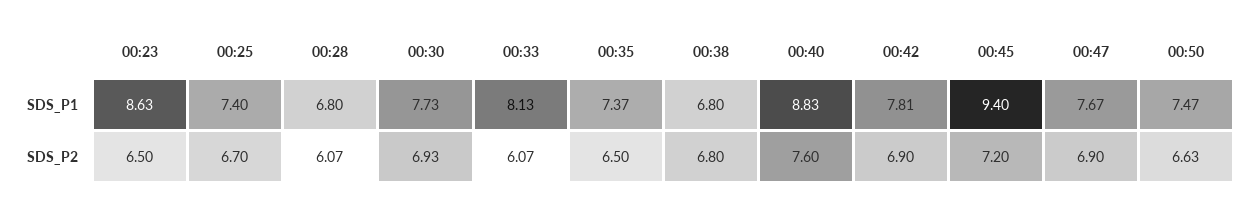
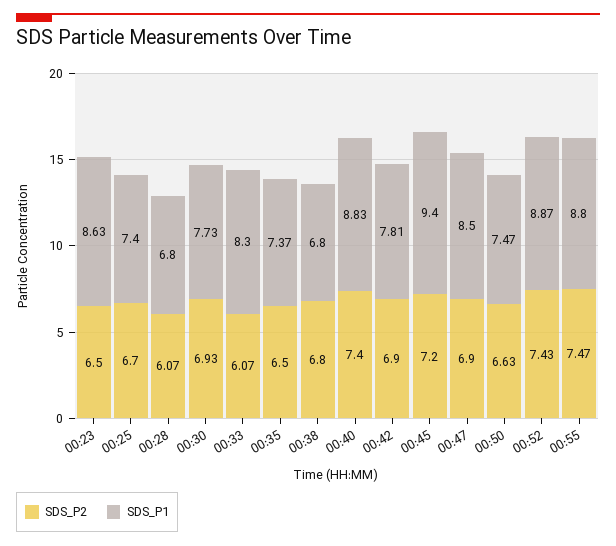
SDS_P1, 00:33: 8.13 -> 8.3
SDS_P1, 00:47: 7.67 -> 8.5
SDS_P2, 00:40: 7.6 -> 7.4
SDS_P2, 00:52: none -> 7.43
SDS_P1, 00:52: none -> 8.87
SDS_P2, 00:55: none -> 7.47
SDS_P1, 00:55: none -> 8.8

